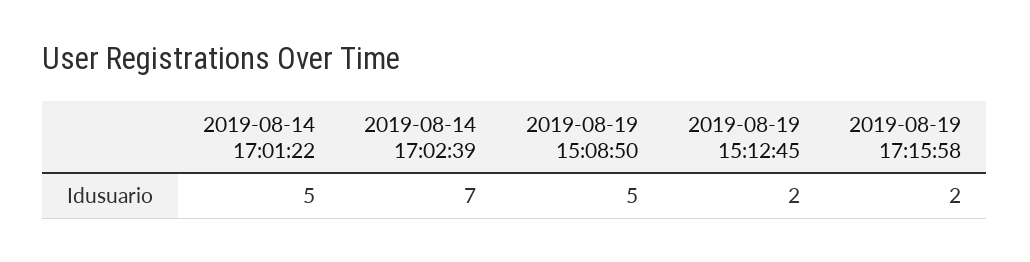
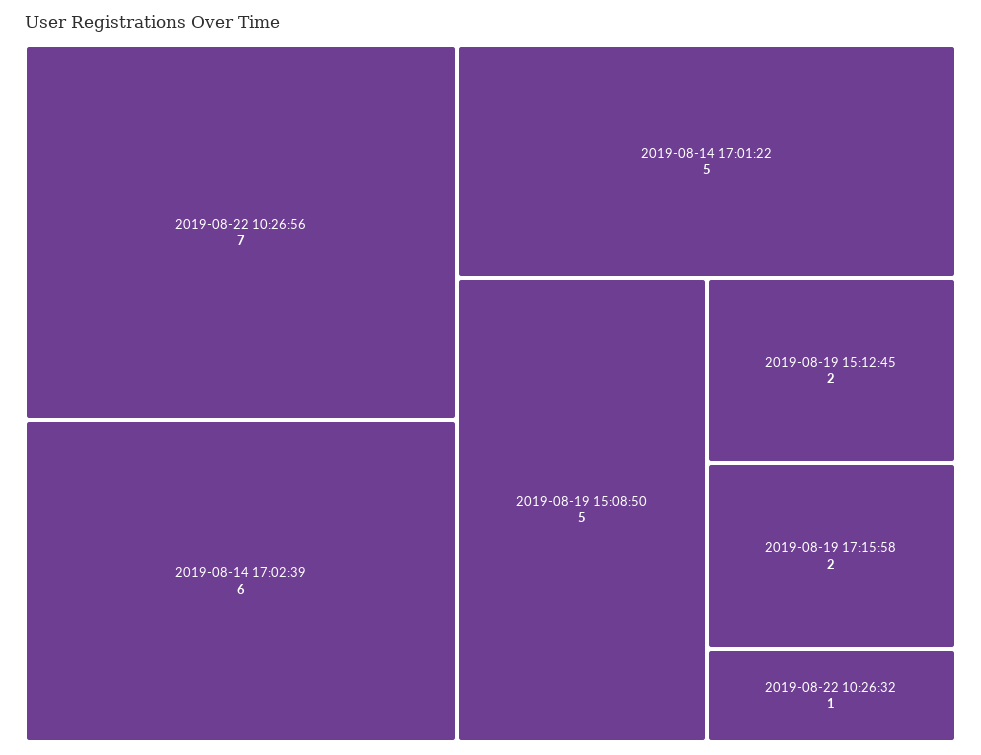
2019-08-14 17:02:39: 7 -> 6
2019-08-22 10:26:56: none -> 7
2019-08-22 10:26:32: none -> 1

